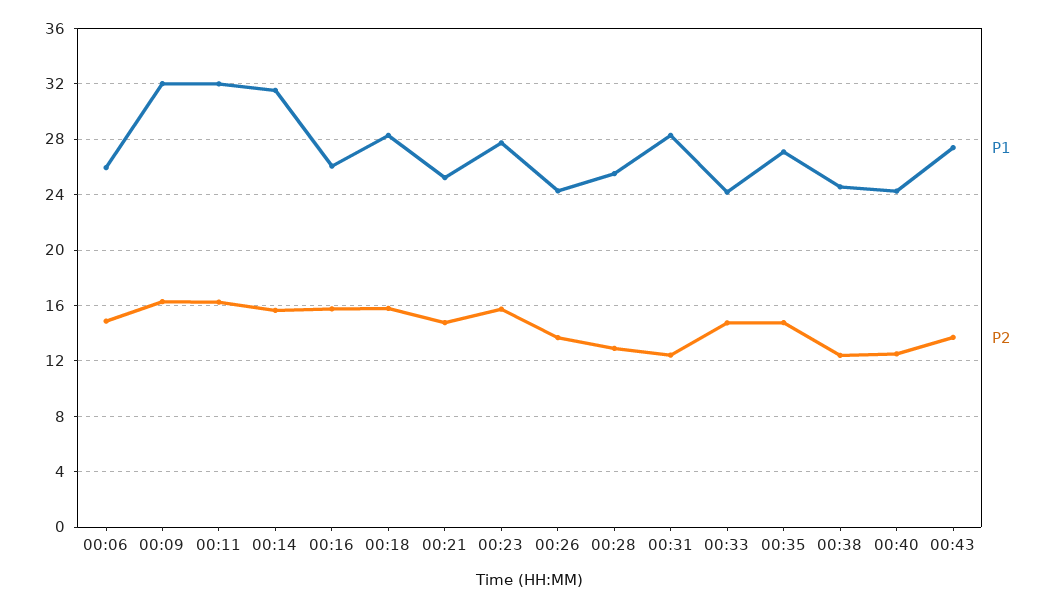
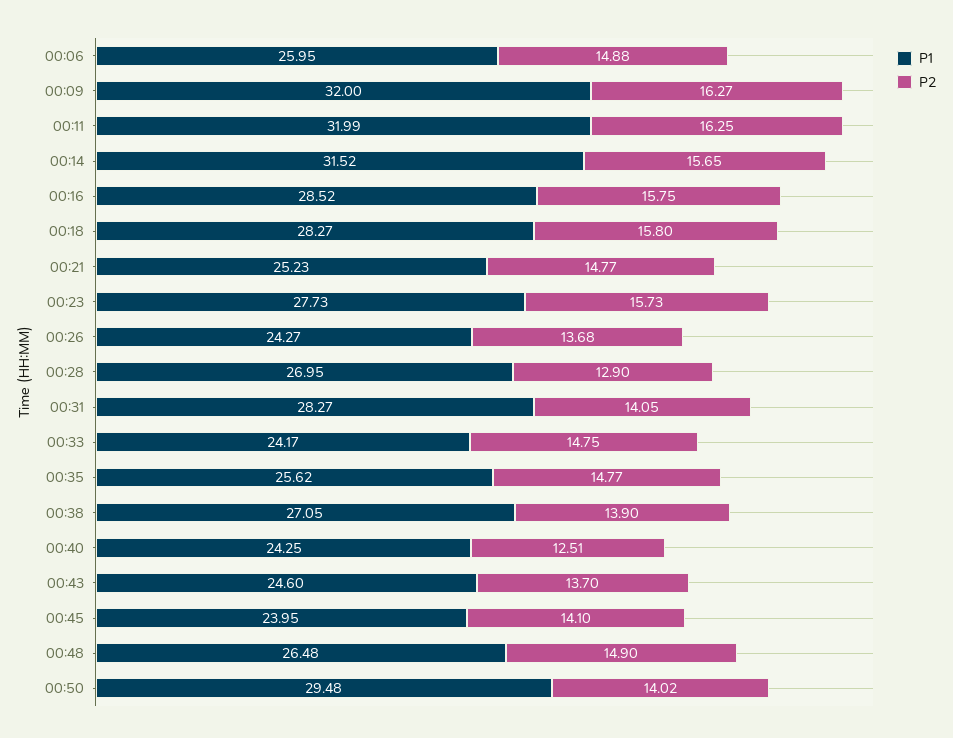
P1, 00:16: 26 -> 28.52
P1, 00:28: 25.5 -> 26.95
P2, 00:31: 12.5 -> 14.05
P1, 00:35: 27 -> 25.62
P1, 00:38: 24.5 -> 27.05
P2, 00:38: 12.5 -> 13.9
P1, 00:43: 27.5 -> 24.6
P1, 00:45: none -> 23.95
P2, 00:45: none -> 14.1
P1, 00:48: none -> 26.48
P2, 00:48: none -> 14.9
P1, 00:50: none -> 29.48
P2, 00:50: none -> 14.02

